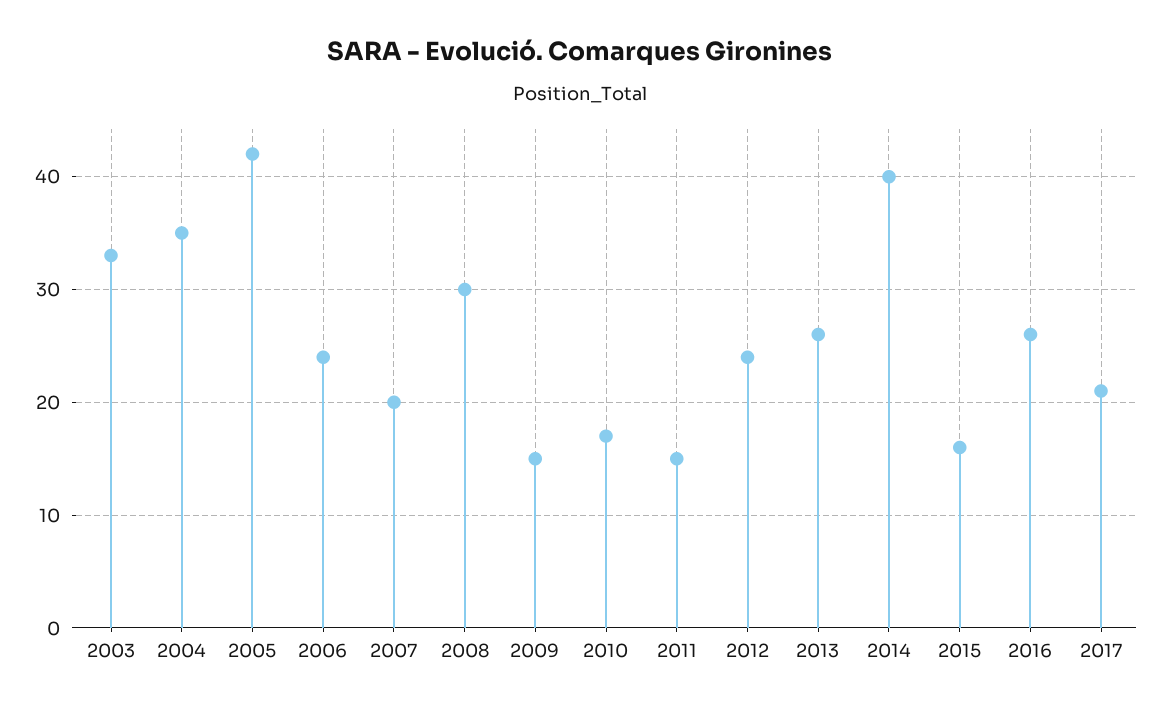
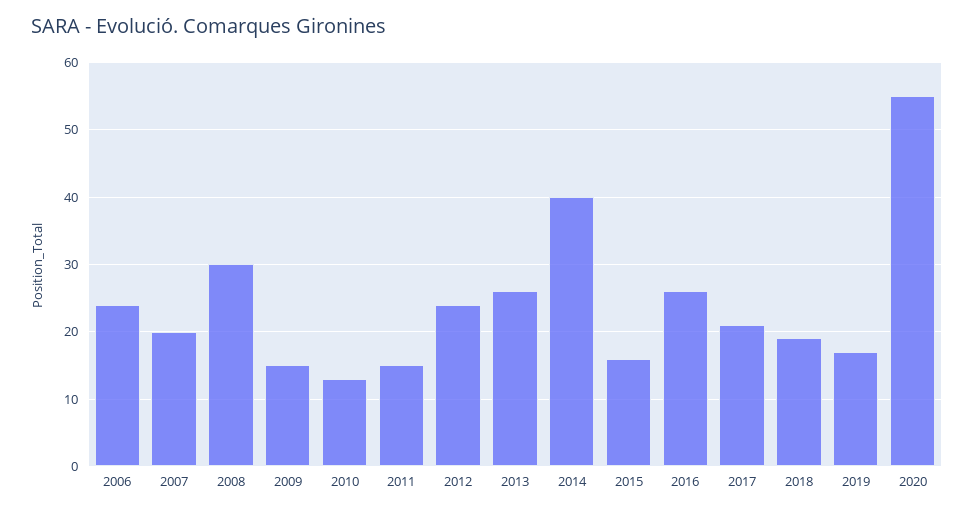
2003: 33 -> none
2004: 35 -> none
2005: 42 -> none
2010: 17 -> 13
2018: none -> 19
2019: none -> 17
2020: none -> 55

